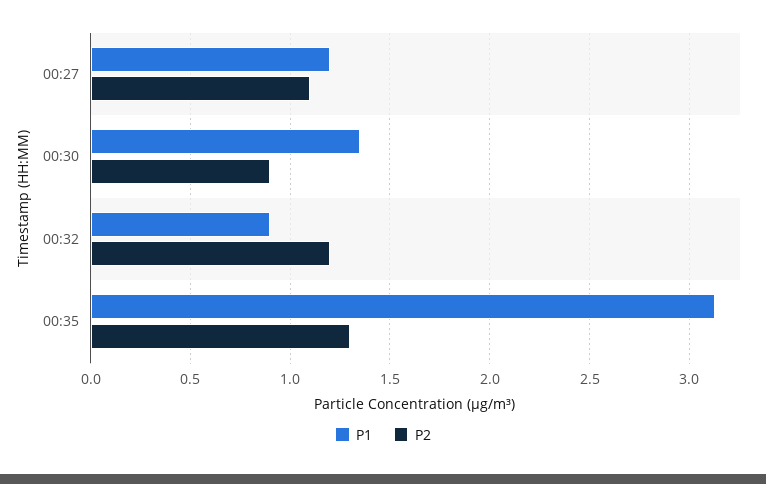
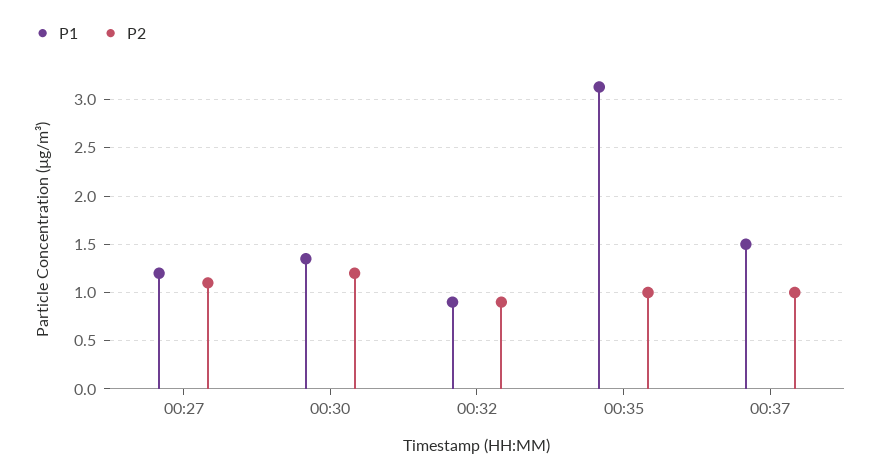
P2, 00:30: 0.9 -> 1.2
P2, 00:32: 1.2 -> 0.9
P2, 00:35: 1.3 -> 1
P1, 00:37: none -> 1.5
P2, 00:37: none -> 1

